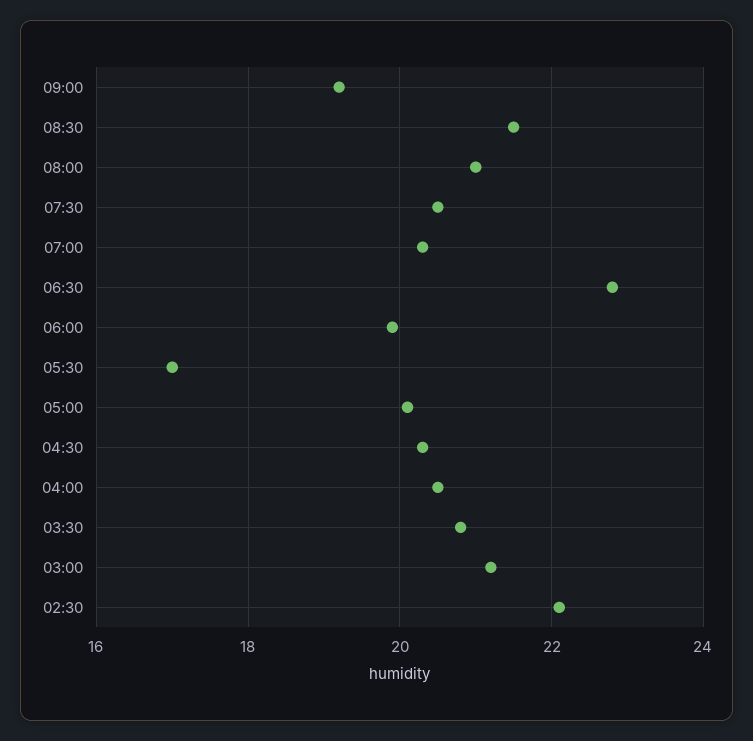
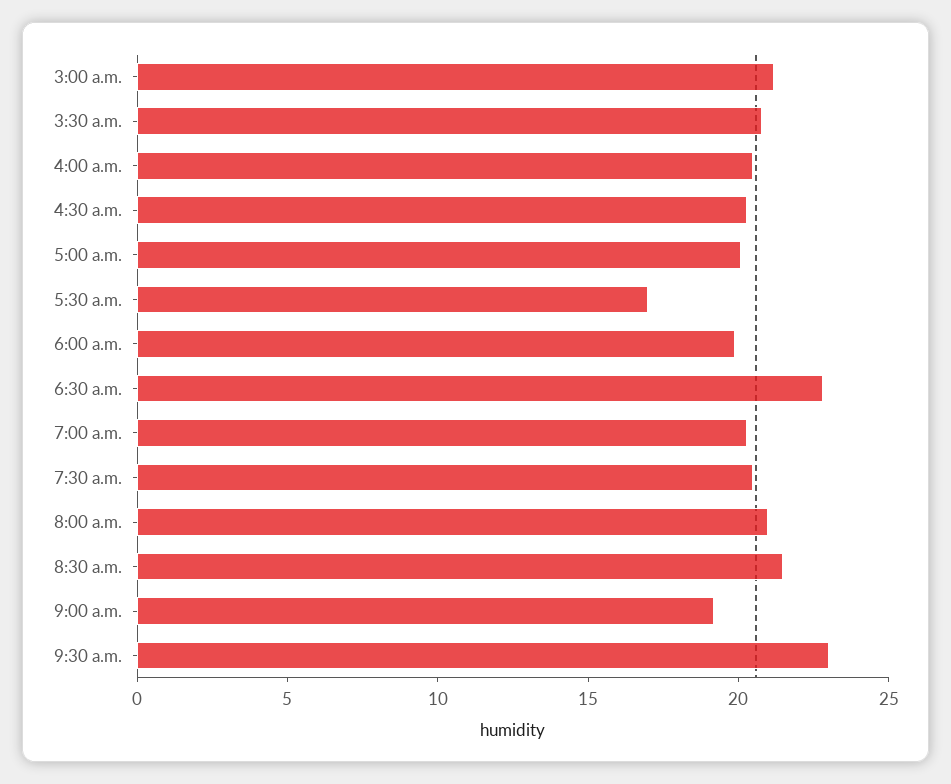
02:30: 22 -> none
9:30 a.m.: none -> 23

